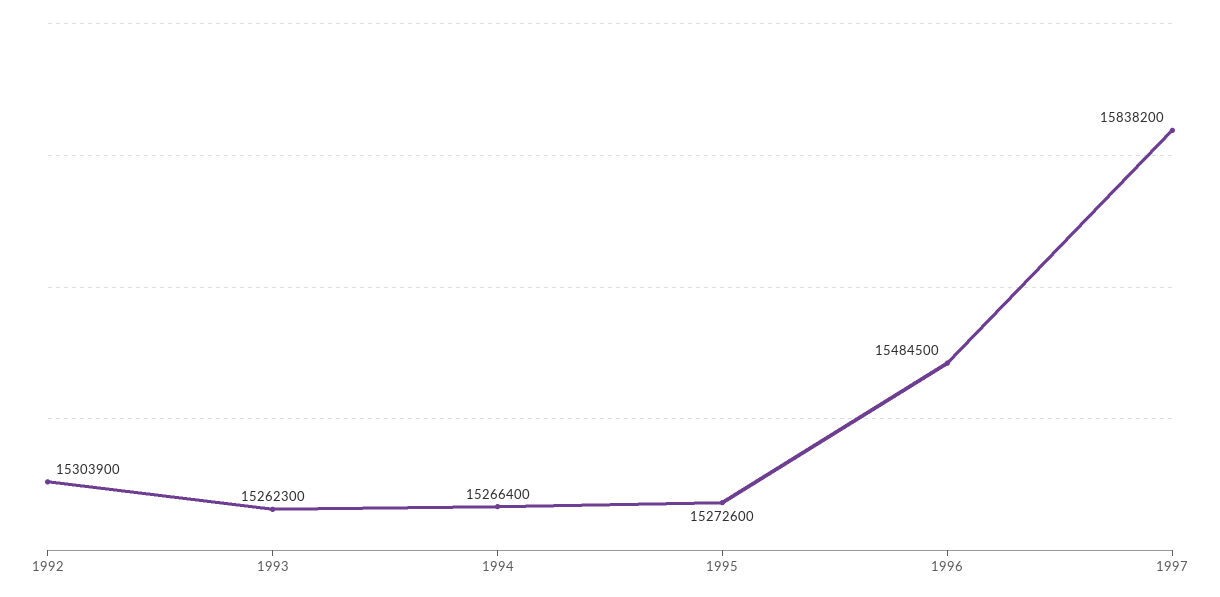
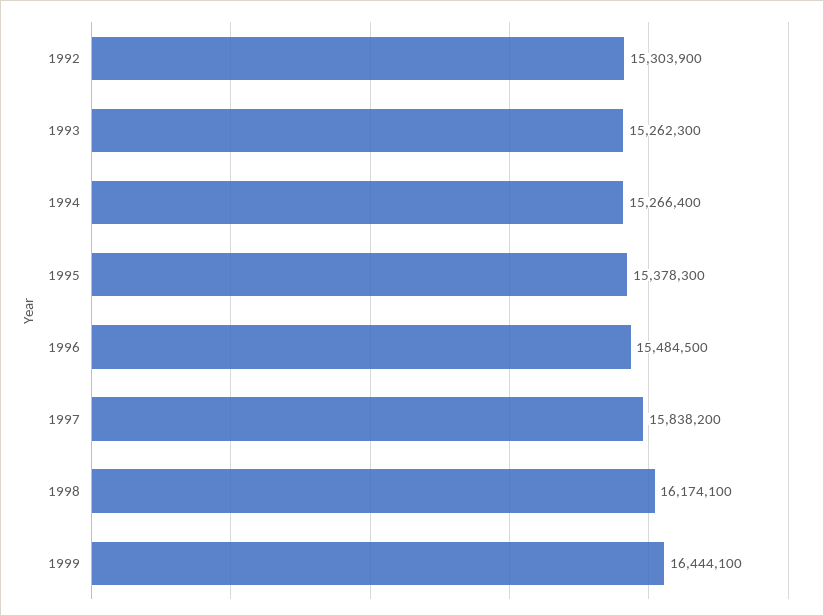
1995: 15272600 -> 15378300
1998: none -> 16174100
1999: none -> 16444100

